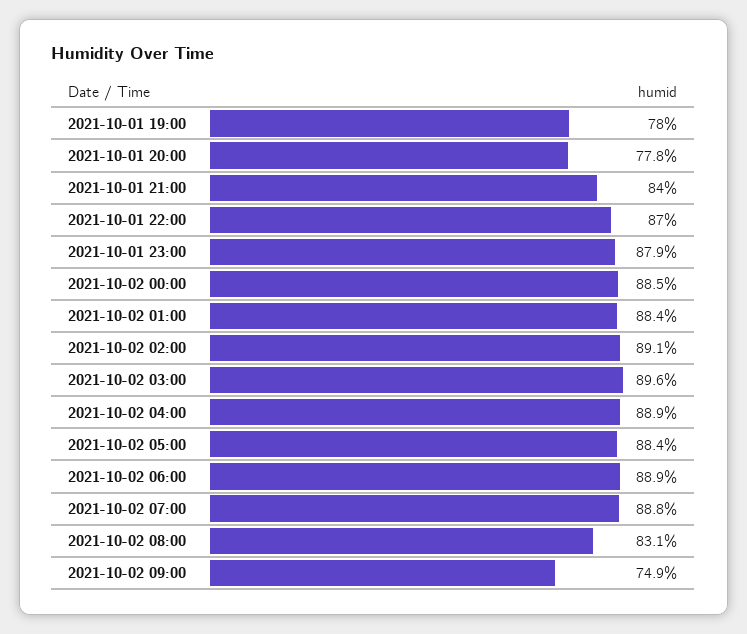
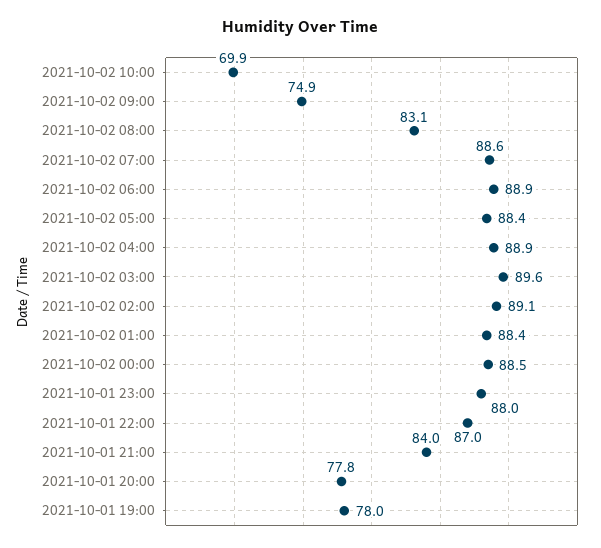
2021-10-01 23:00: 87.9 -> 88
2021-10-02 07:00: 88.8 -> 88.6
2021-10-02 10:00: none -> 69.9

